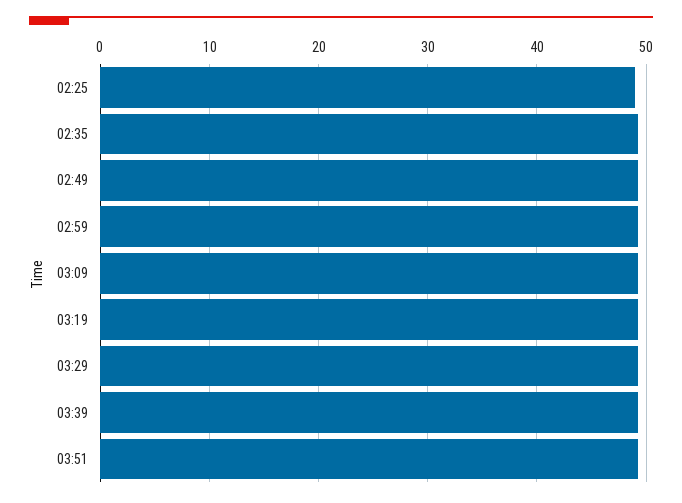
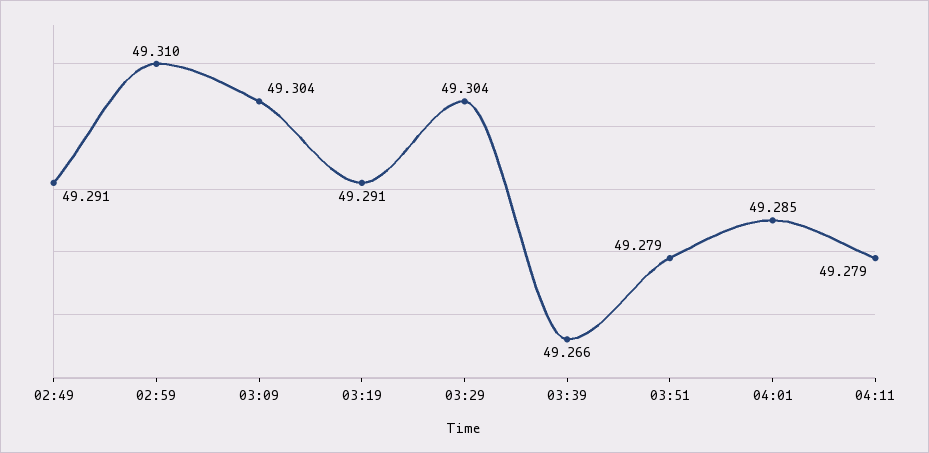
02:25: 49 -> none
02:35: 49 -> none
04:01: none -> 49.285
04:11: none -> 49.279

